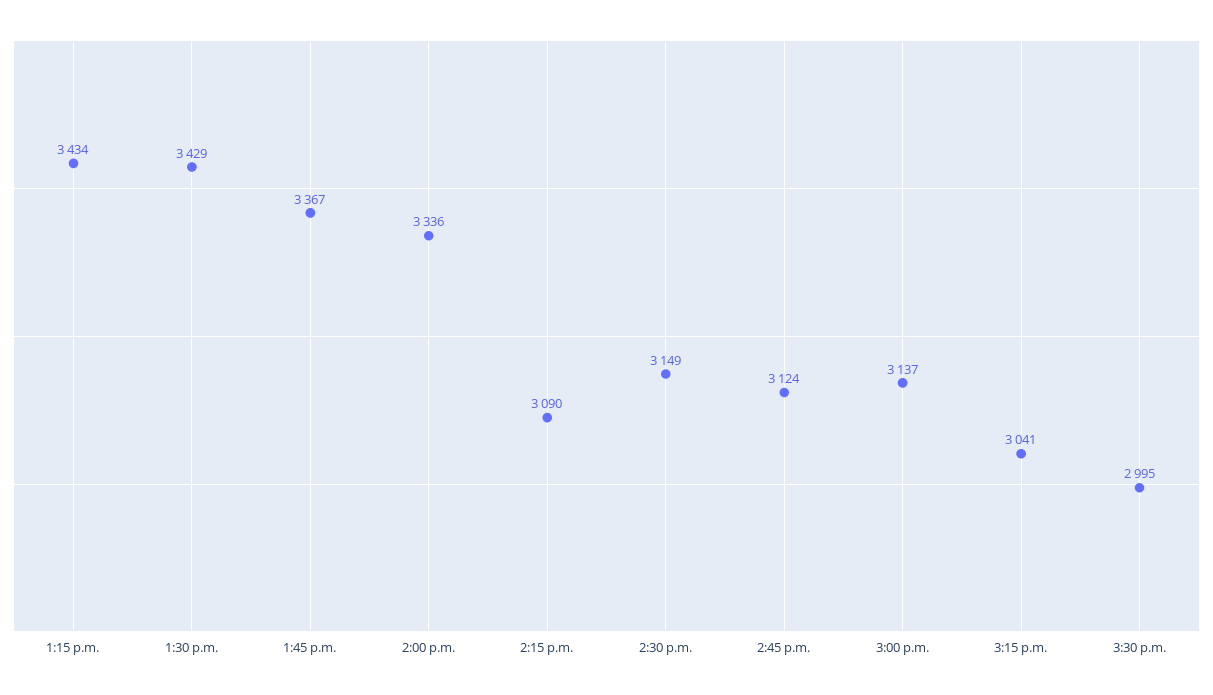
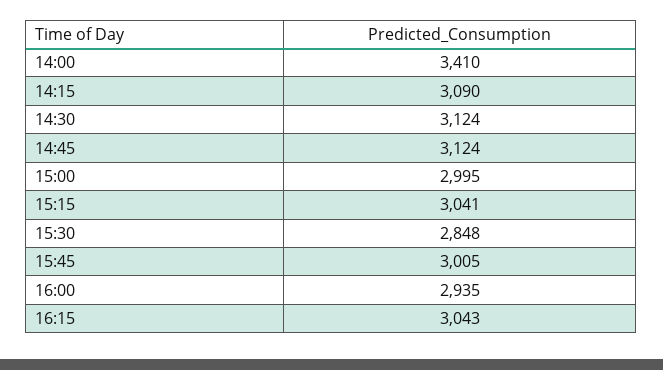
1:15 p.m.: 3434 -> none
1:30 p.m.: 3429 -> none
1:45 p.m.: 3367 -> none
2:00 p.m.: 3336 -> 3410
2:30 p.m.: 3149 -> 3124
3:00 p.m.: 3137 -> 2995
3:30 p.m.: 2995 -> 2848
15:45: none -> 3005
16:00: none -> 2935
16:15: none -> 3043

